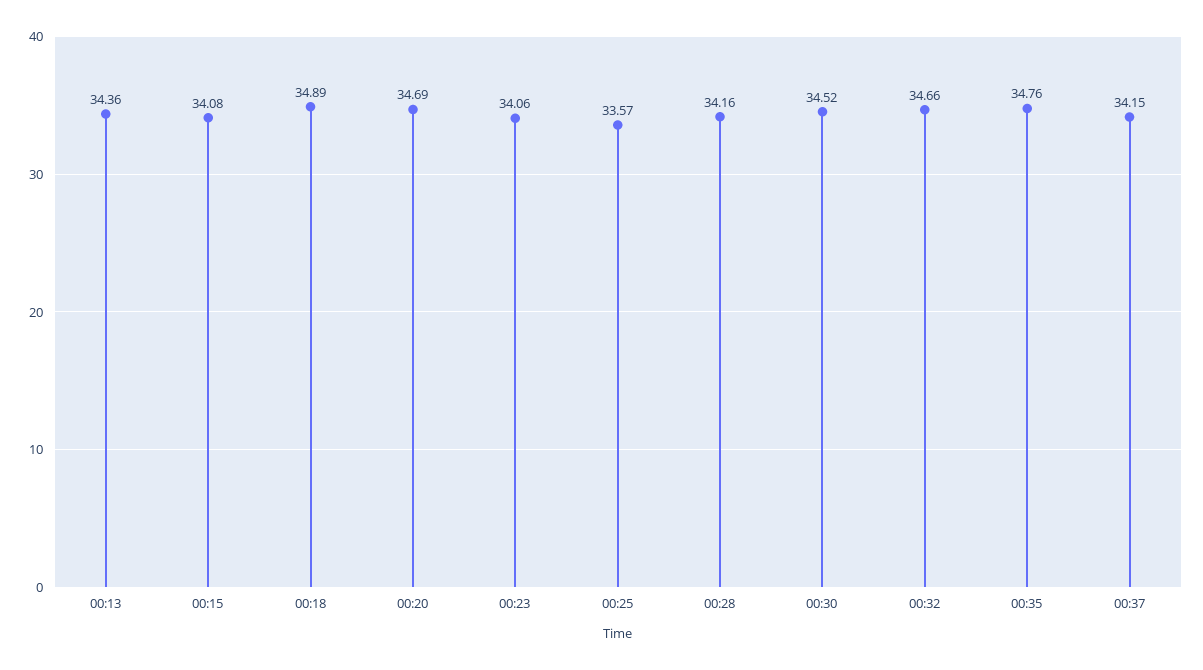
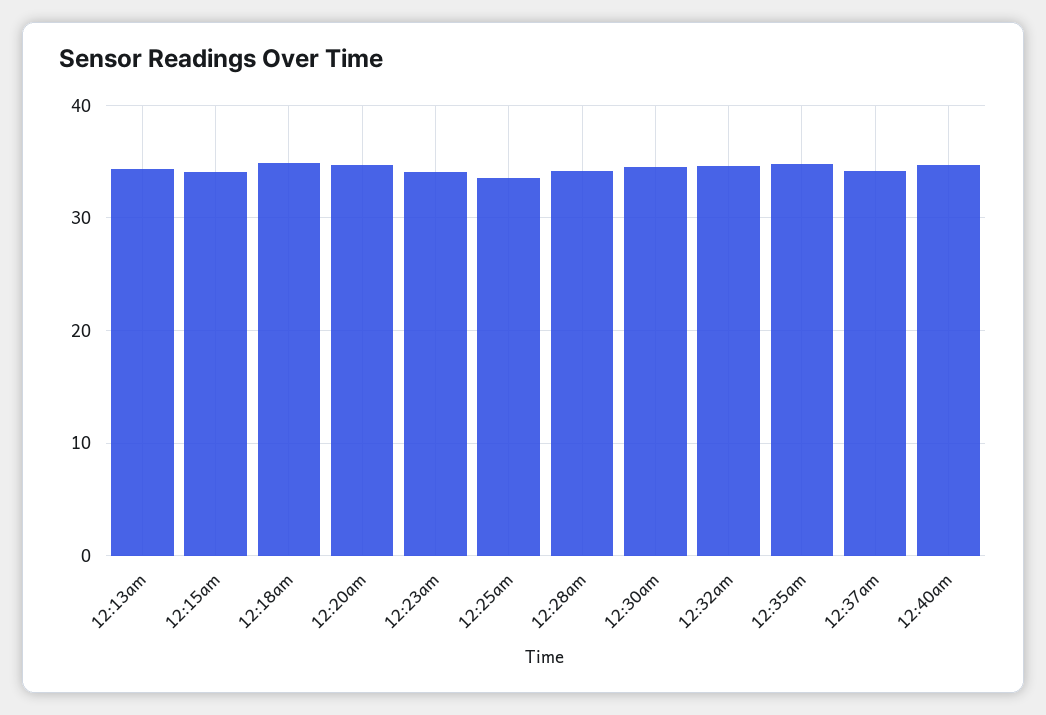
12:40am: none -> 35

